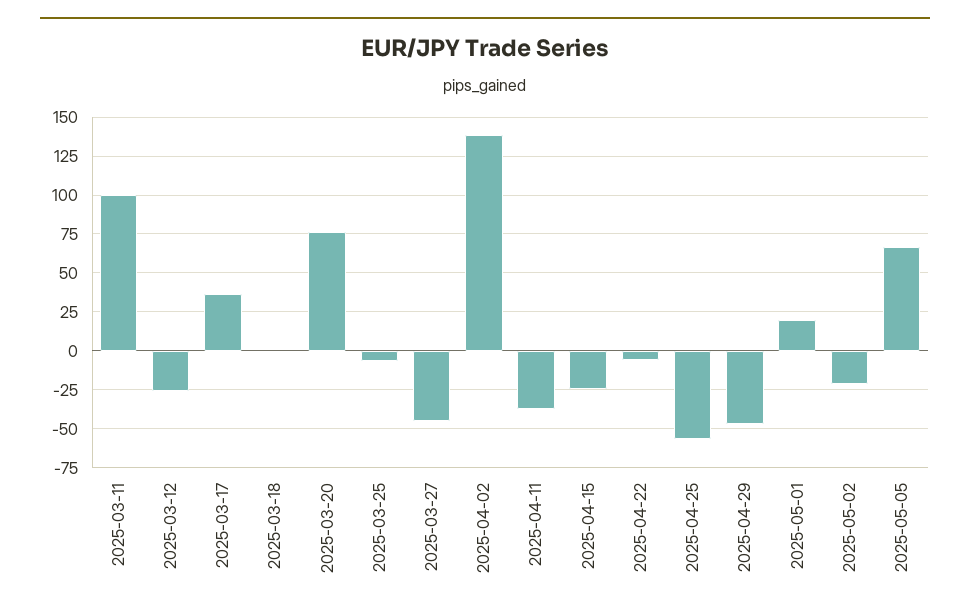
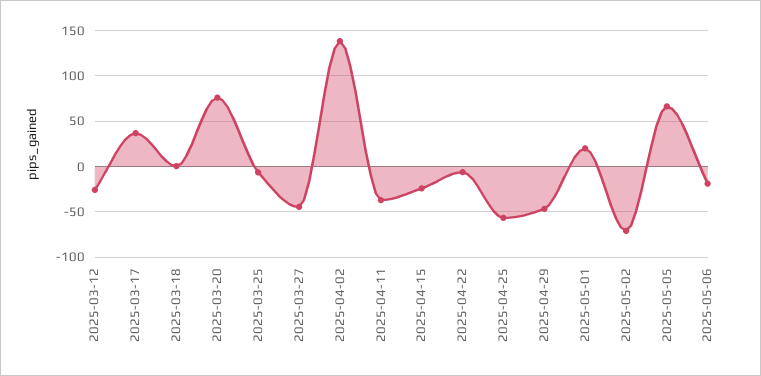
2025-03-11: 100 -> none
2025-05-02: -20 -> -70
2025-05-06: none -> -20

